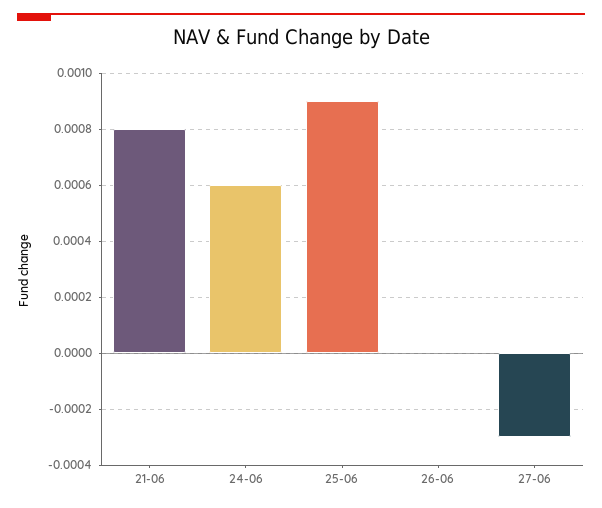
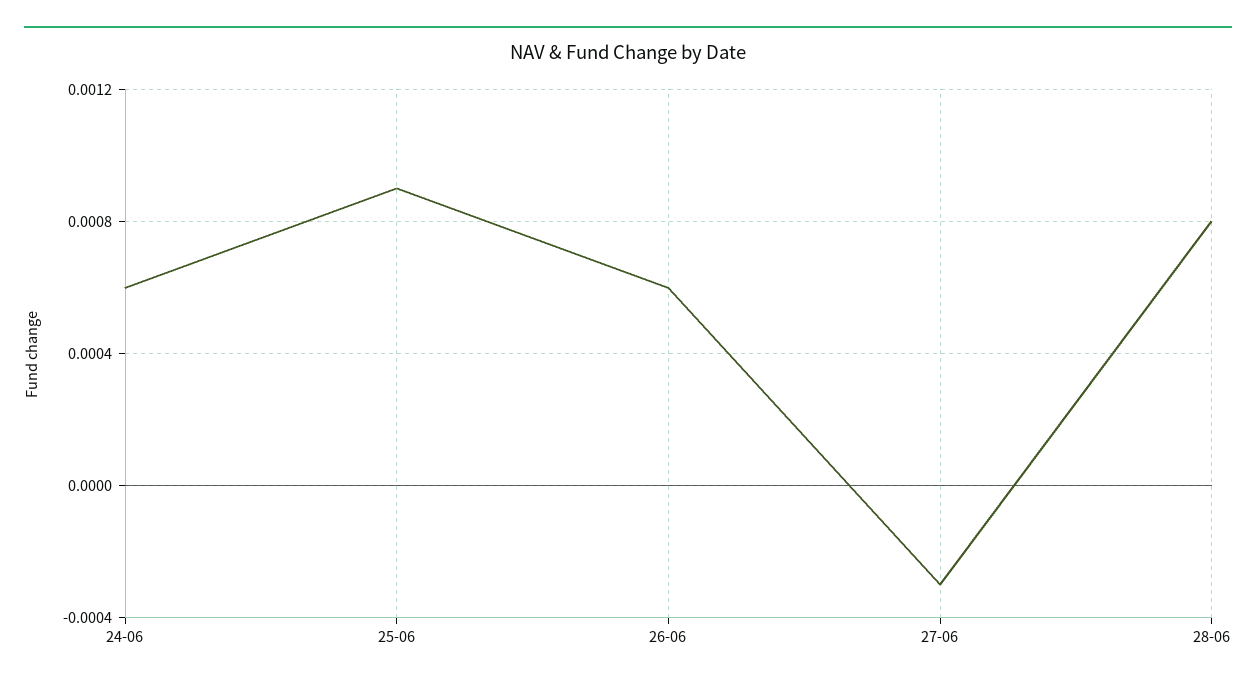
21-06: 0.0008 -> none
26-06: 0 -> 0.0006
28-06: none -> 0.0008

